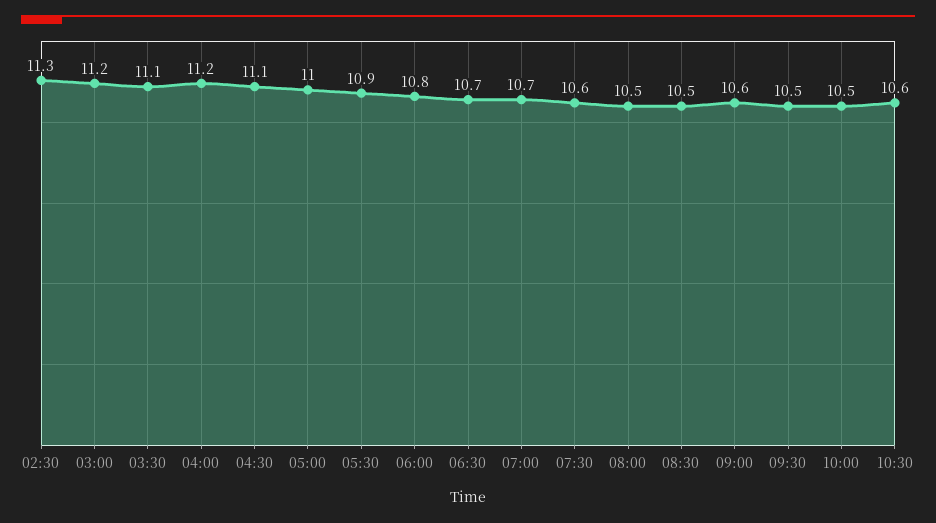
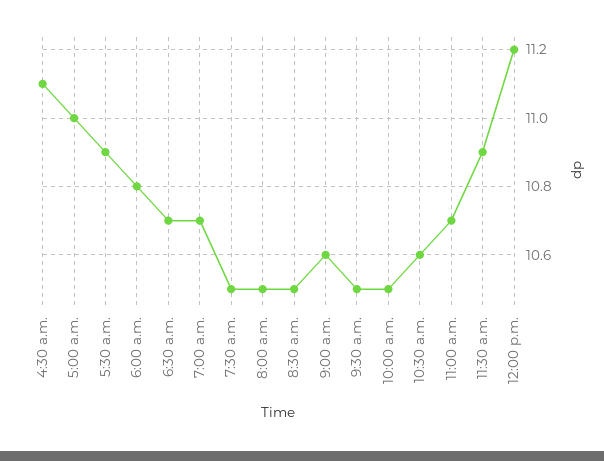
02:30: 11.3 -> none
03:00: 11.2 -> none
03:30: 11.1 -> none
04:00: 11.2 -> none
07:30: 10.6 -> 10.5
11:00 a.m.: none -> 10.7
11:30 a.m.: none -> 10.9
12:00 p.m.: none -> 11.2

